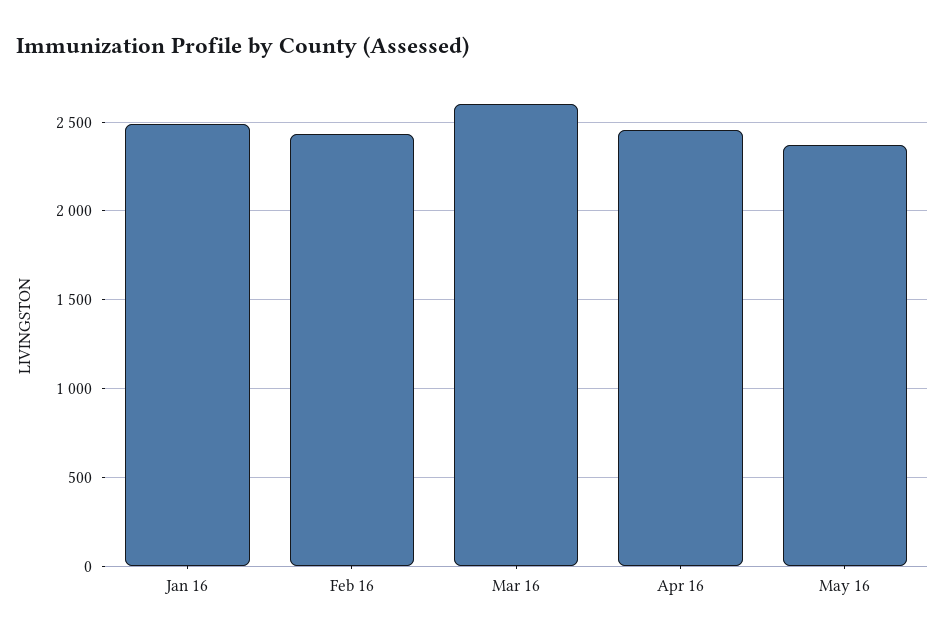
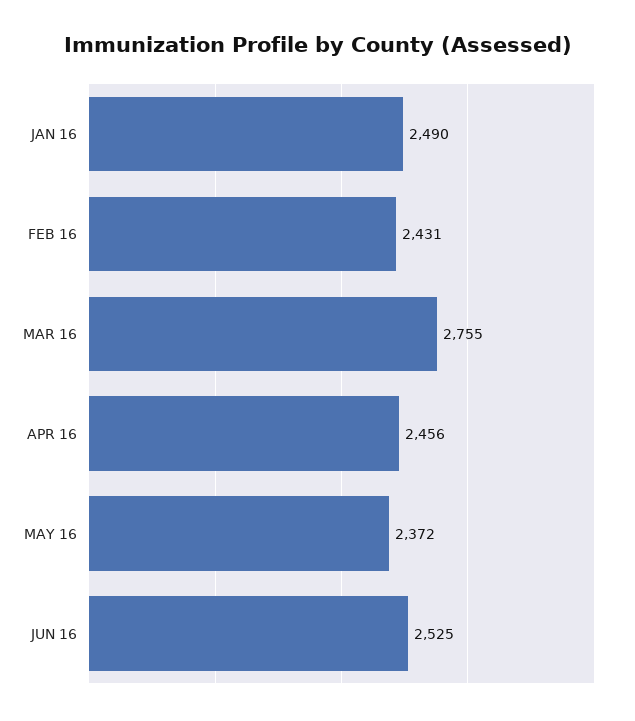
Mar 16: 2600 -> 2755
JUN 16: none -> 2525

